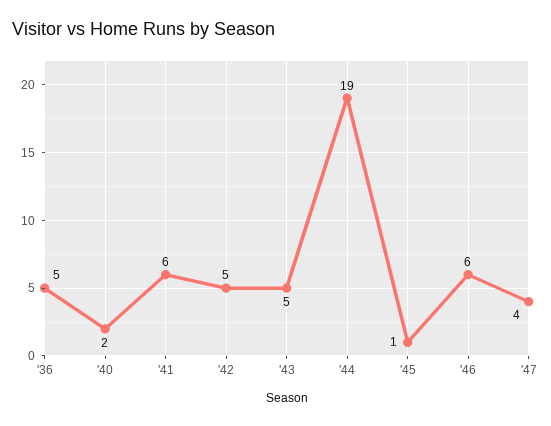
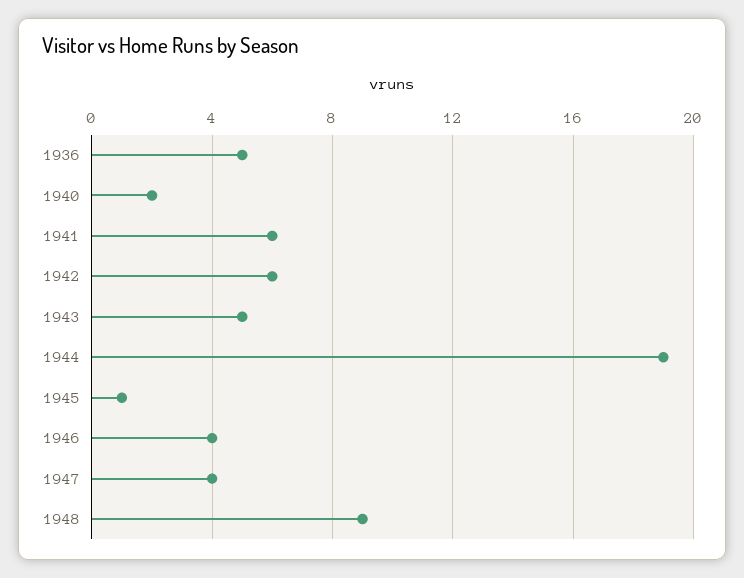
'42: 5 -> 6
'46: 6 -> 4
1948: none -> 9

